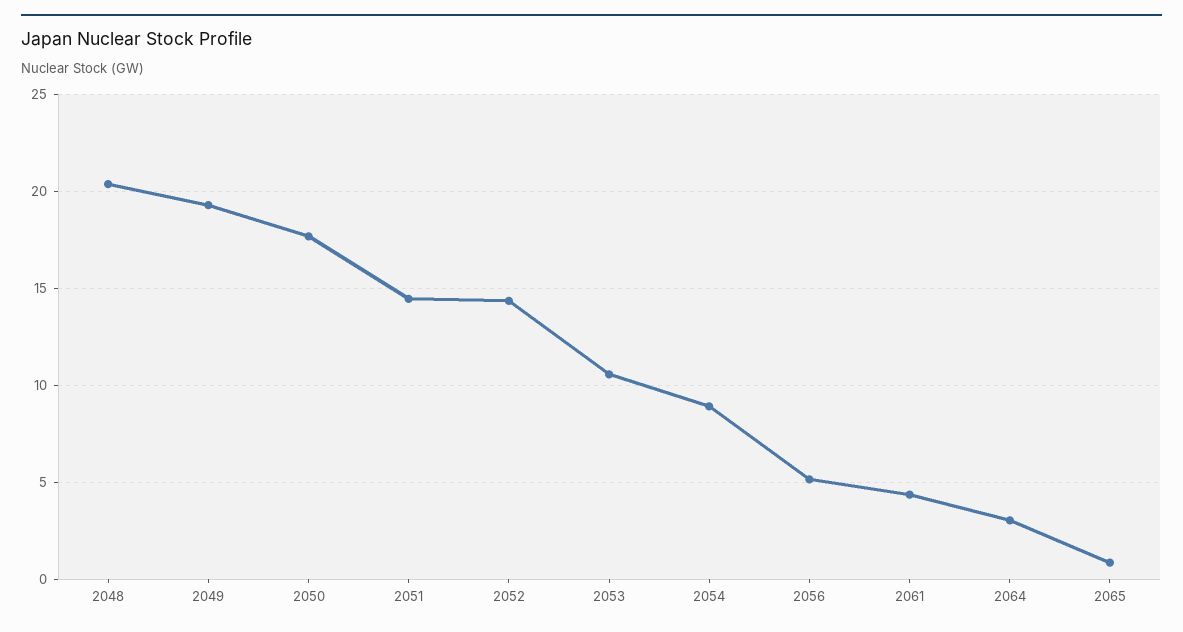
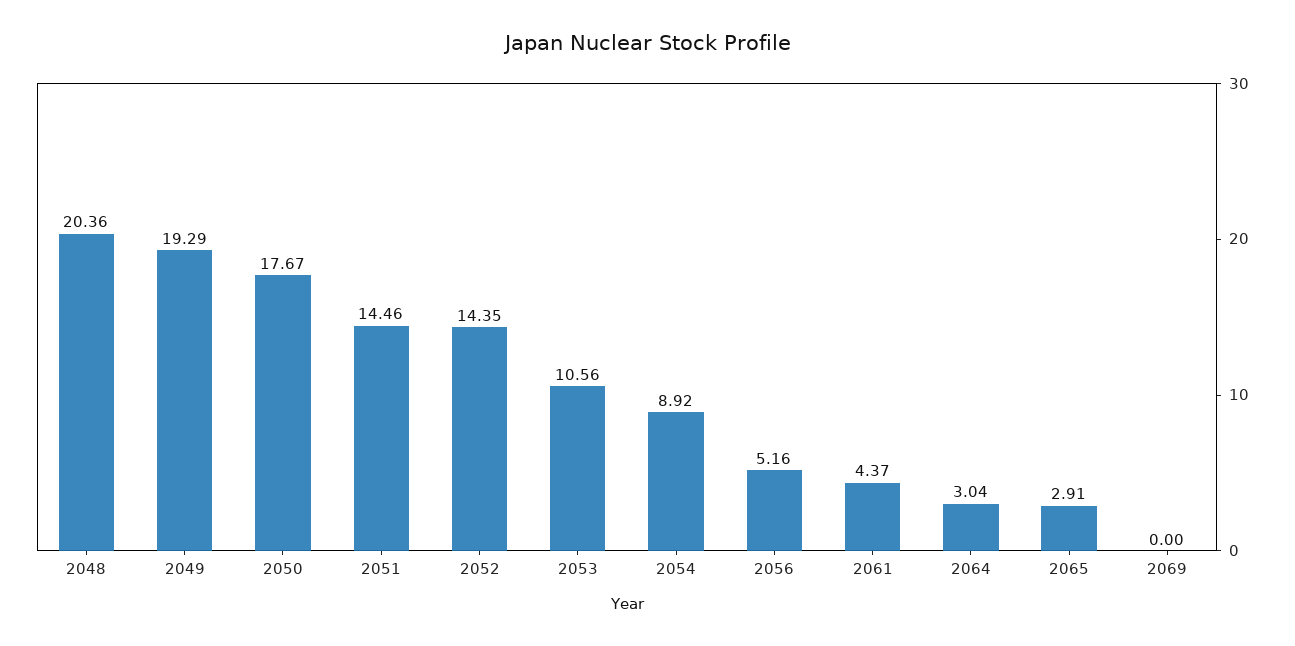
2065: 1 -> 2.91
2069: none -> 0

